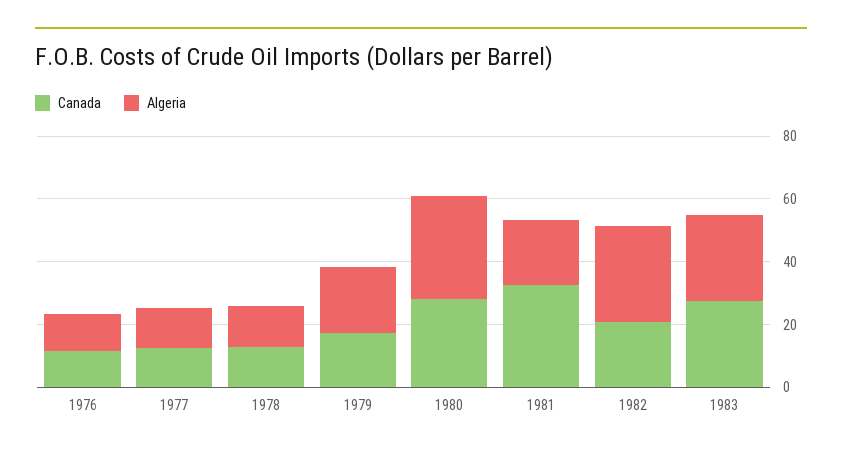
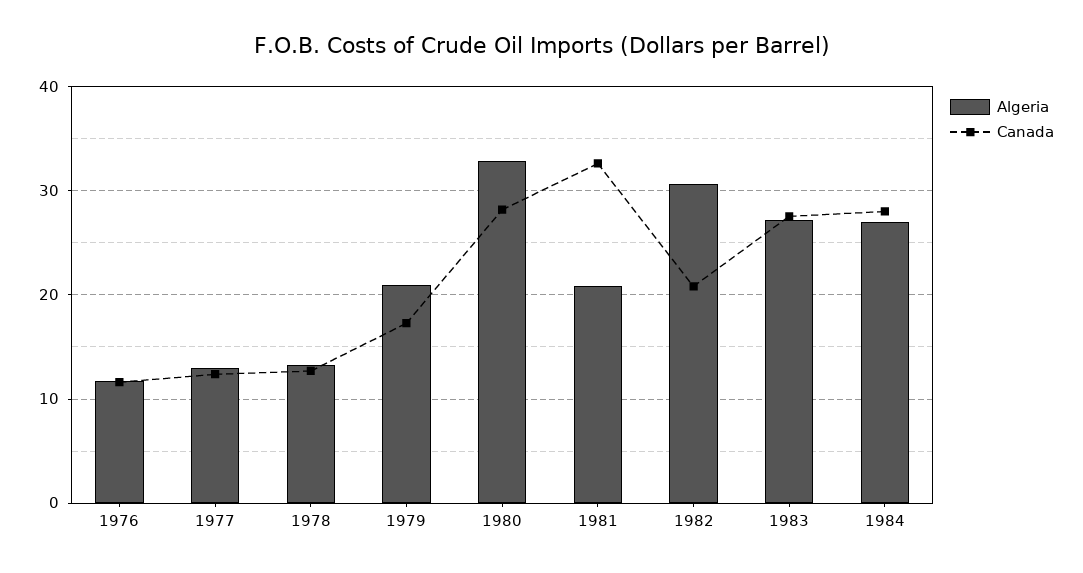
Algeria, 1984: none -> 27
Canada, 1984: none -> 28

